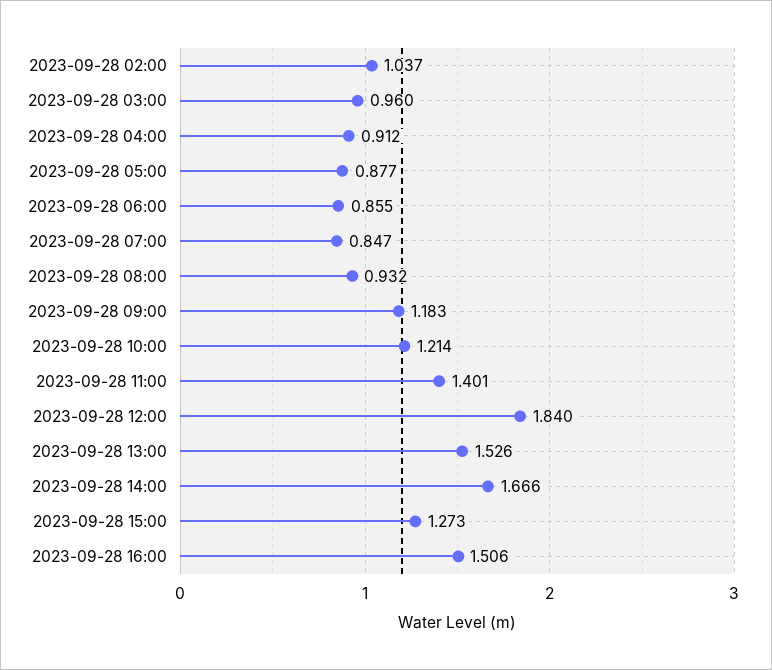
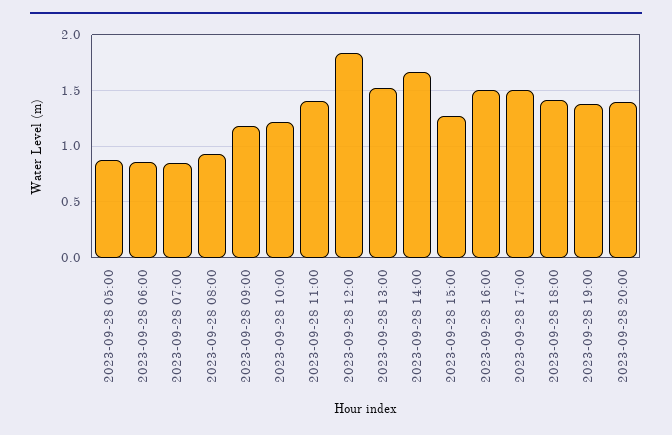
2023-09-28 02:00: 1.037 -> none
2023-09-28 03:00: 0.96 -> none
2023-09-28 04:00: 0.912 -> none
2023-09-28 17:00: none -> 1.5
2023-09-28 18:00: none -> 1.4
2023-09-28 19:00: none -> 1.4
2023-09-28 20:00: none -> 1.4

